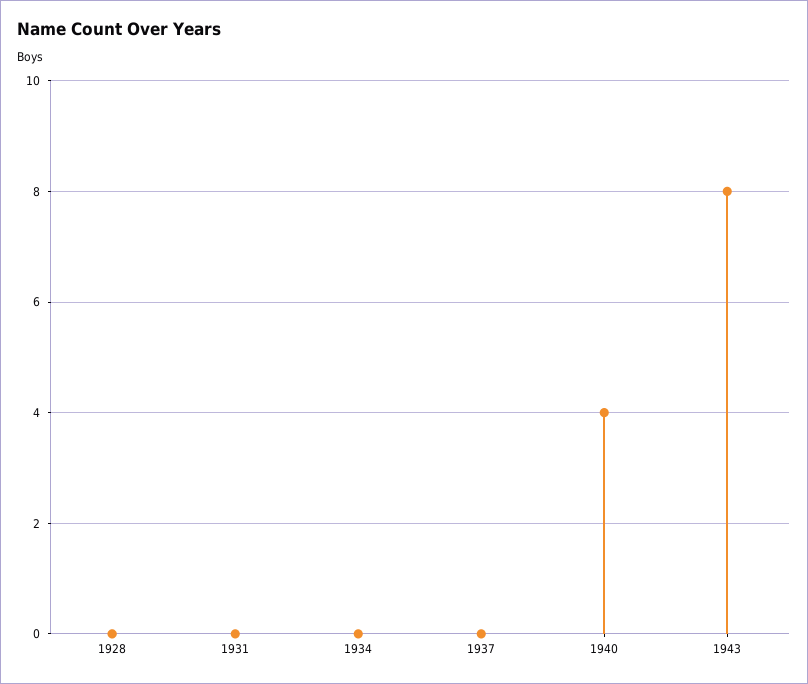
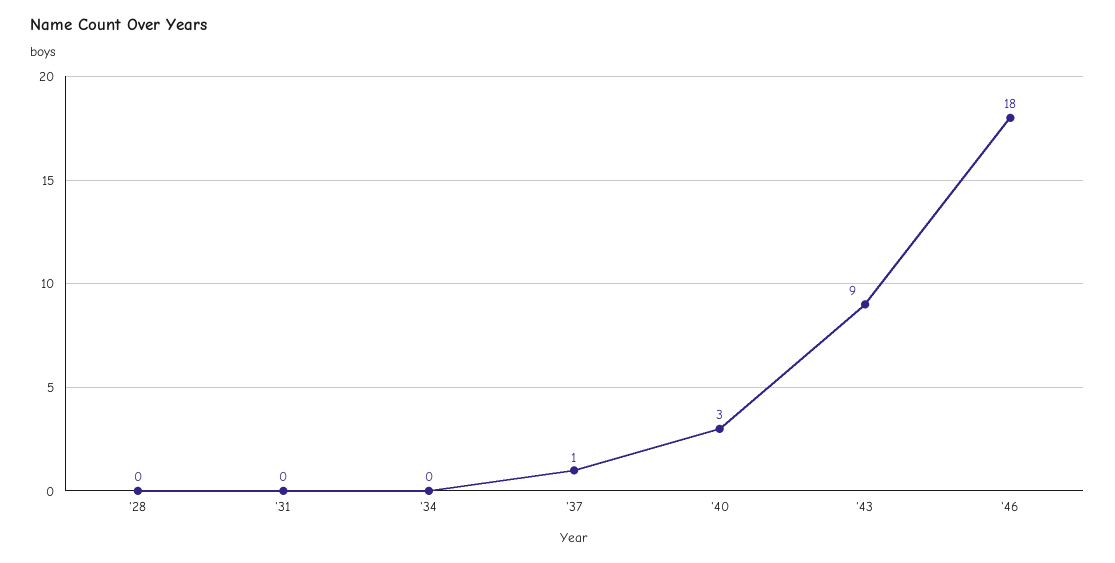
1937: 0 -> 1
1940: 4 -> 3
1943: 8 -> 9
'46: none -> 18

